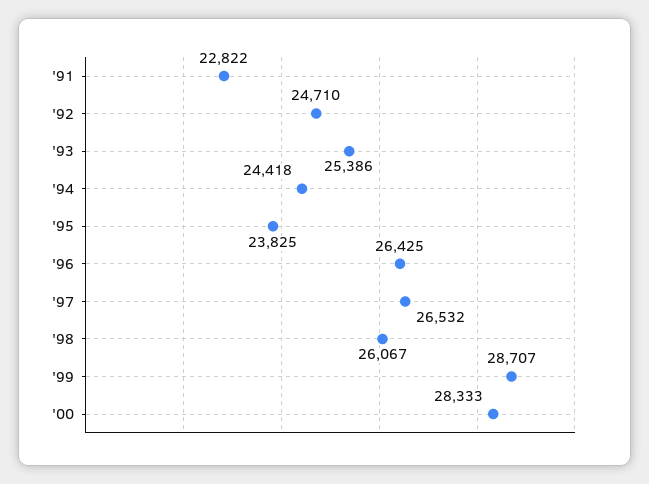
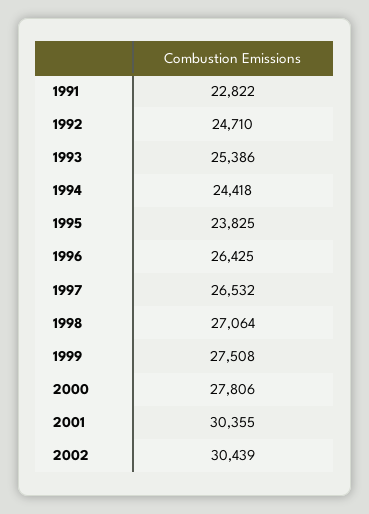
'98: 26067 -> 27064
'99: 28707 -> 27508
'00: 28333 -> 27806
2001: none -> 30355
2002: none -> 30439

